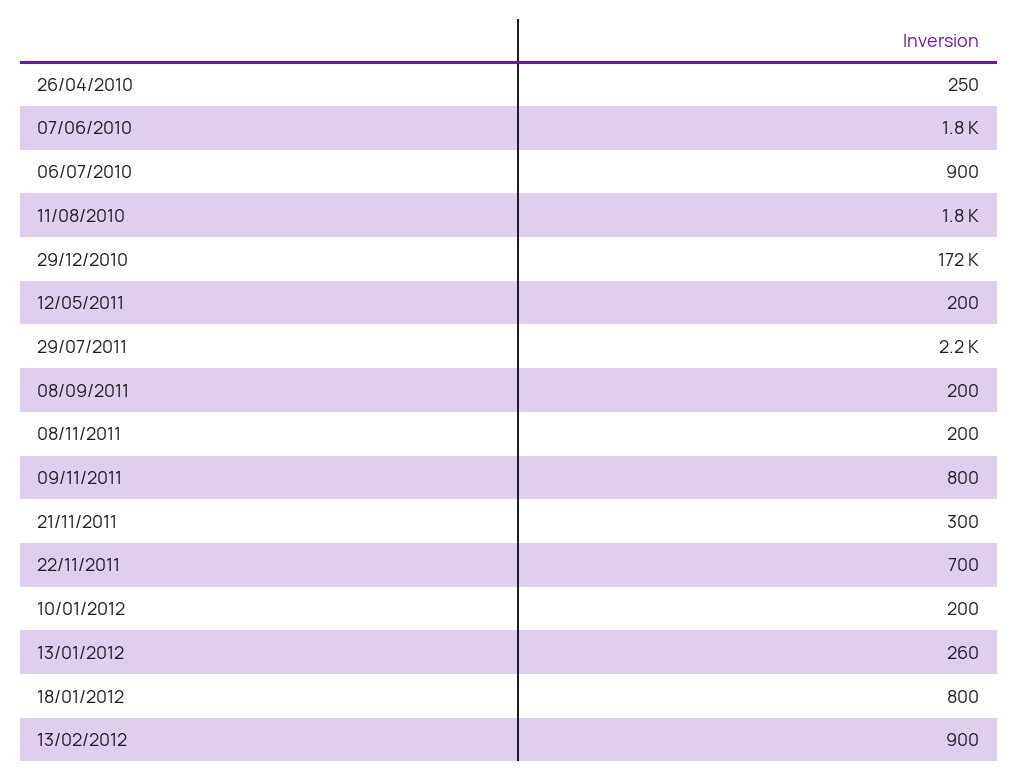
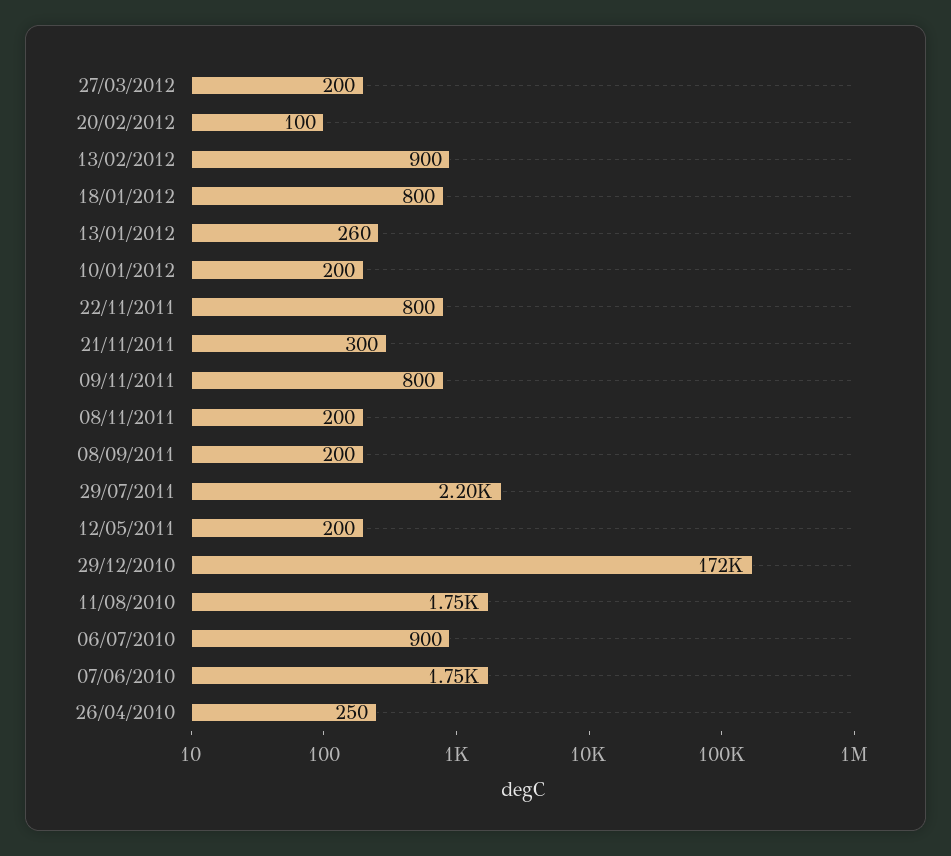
22/11/2011: 700 -> 800
27/03/2012: none -> 200
20/02/2012: none -> 100

